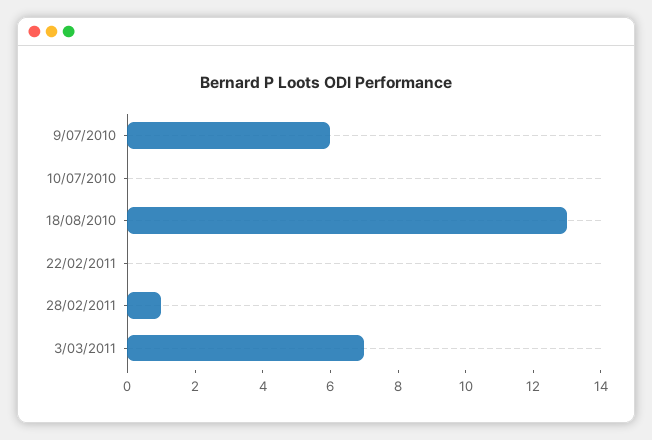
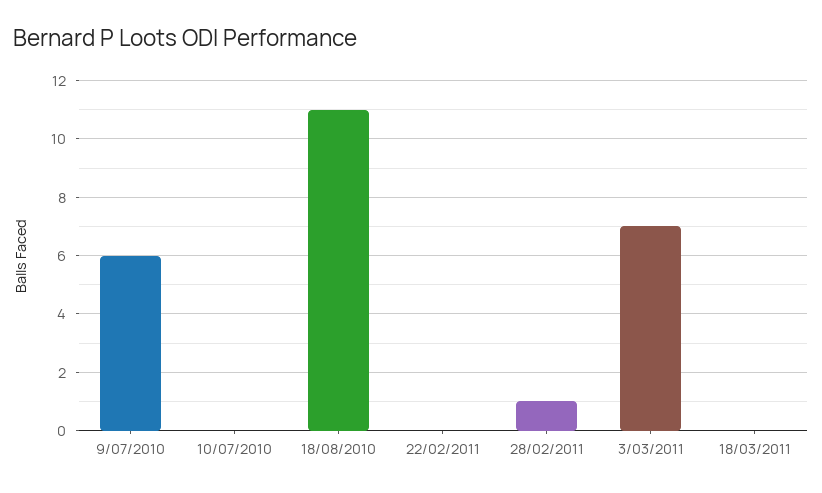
18/08/2010: 13 -> 11
18/03/2011: none -> 0

